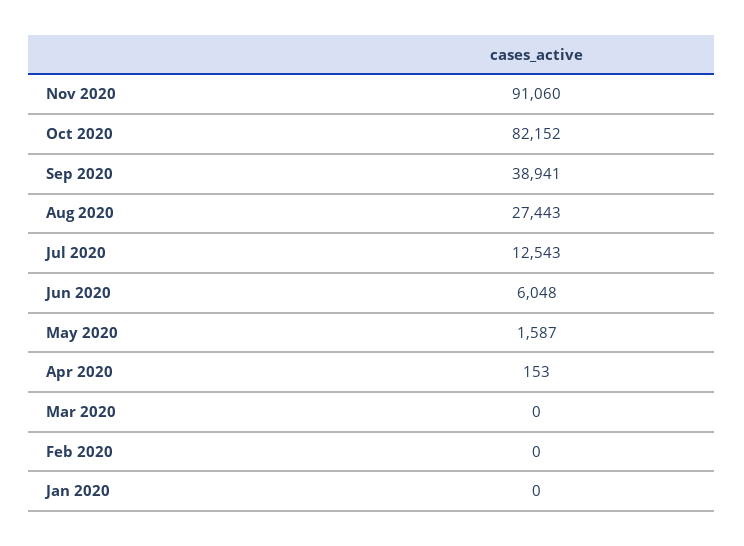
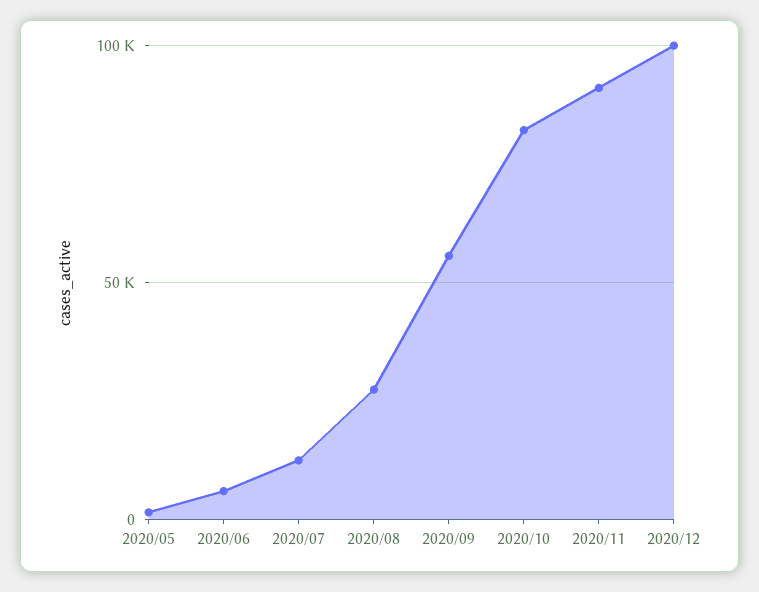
Sep 2020: 38941 -> 55000
Apr 2020: 153 -> none
Mar 2020: 0 -> none
Feb 2020: 0 -> none
Jan 2020: 0 -> none
2020/12: none -> 100000

